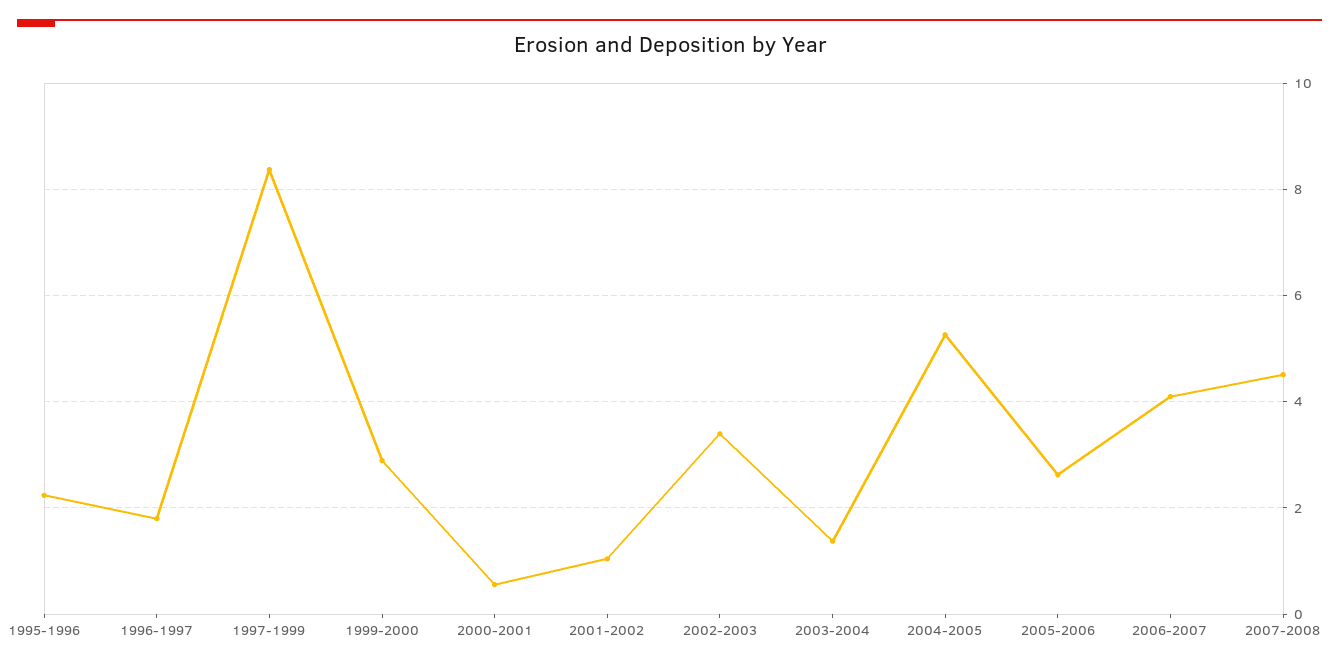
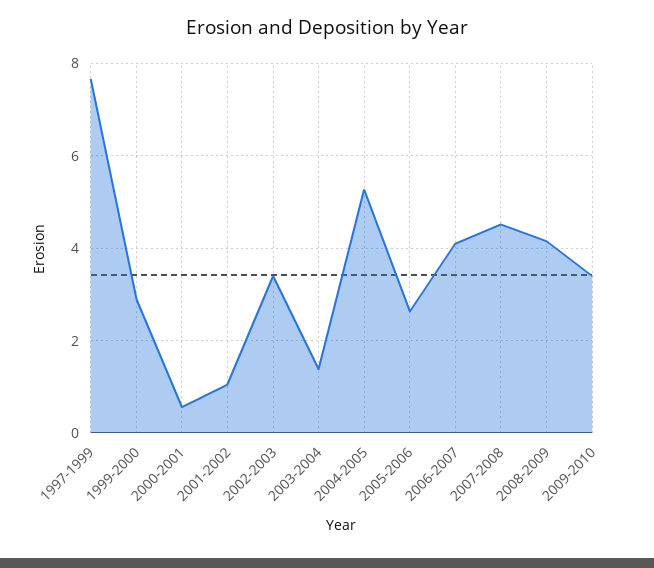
1995-1996: 2.2 -> none
1996-1997: 1.8 -> none
1997-1999: 8.4 -> 7.6
2008-2009: none -> 4.2
2009-2010: none -> 3.4

